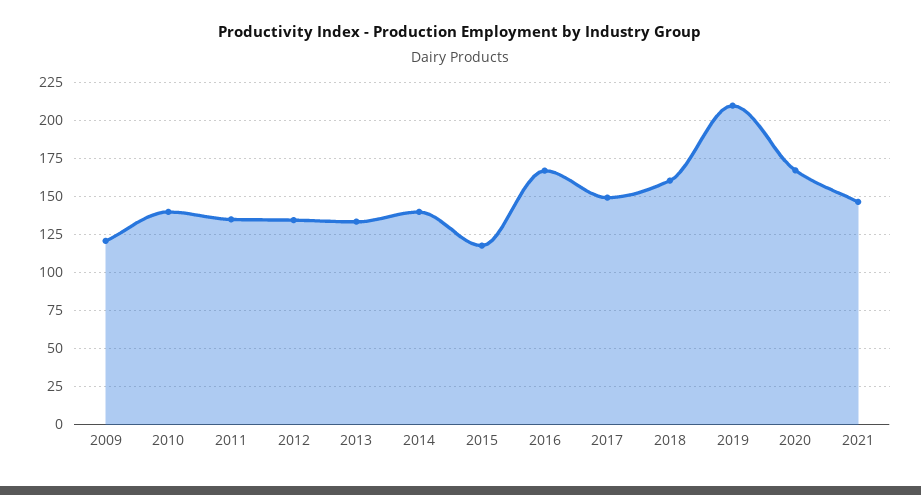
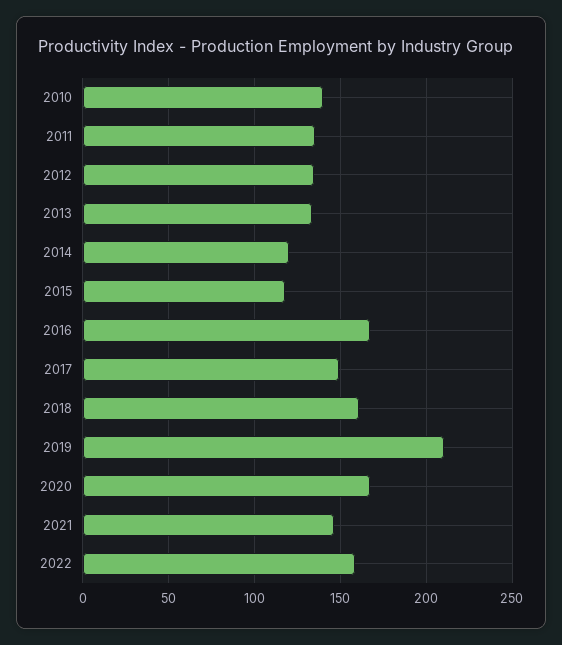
2009: 120 -> none
2014: 140 -> 120
2022: none -> 160

